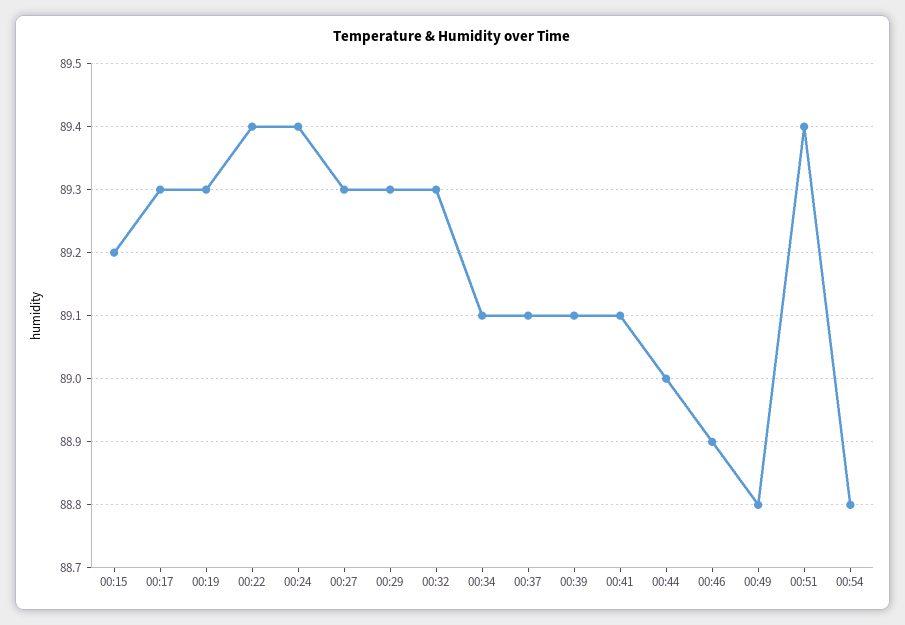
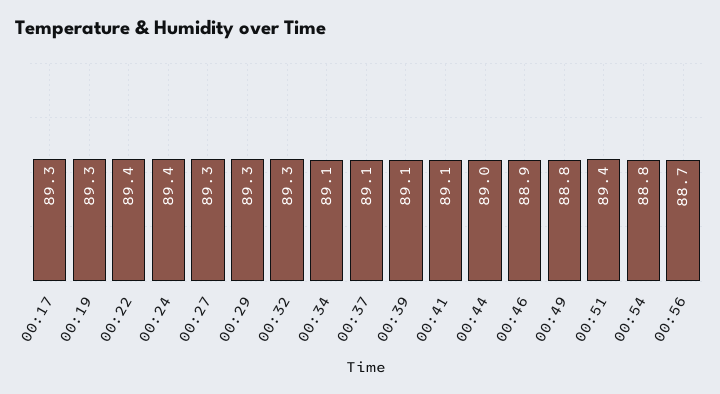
00:15: 89.2 -> none
00:56: none -> 88.7

